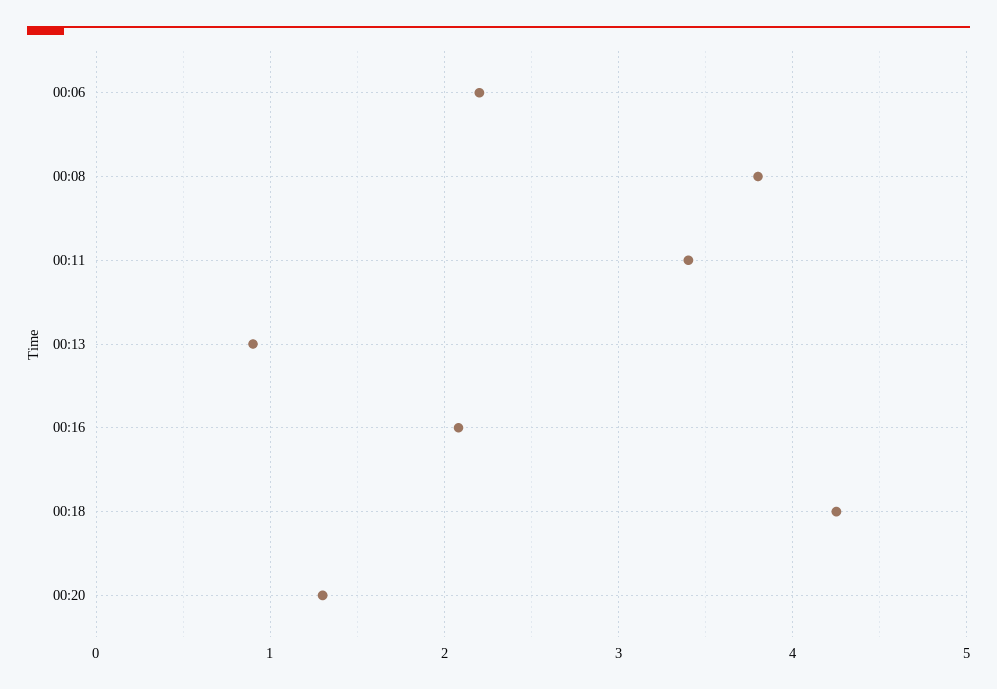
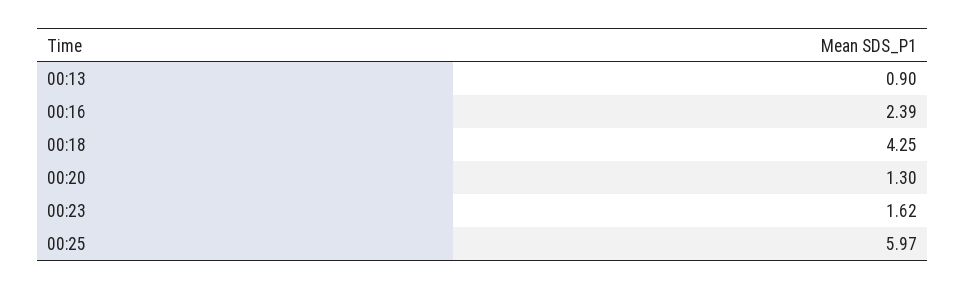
00:06: 2.2 -> none
00:08: 3.8 -> none
00:11: 3.4 -> none
00:16: 2.1 -> 2.39
00:23: none -> 1.62
00:25: none -> 5.97

